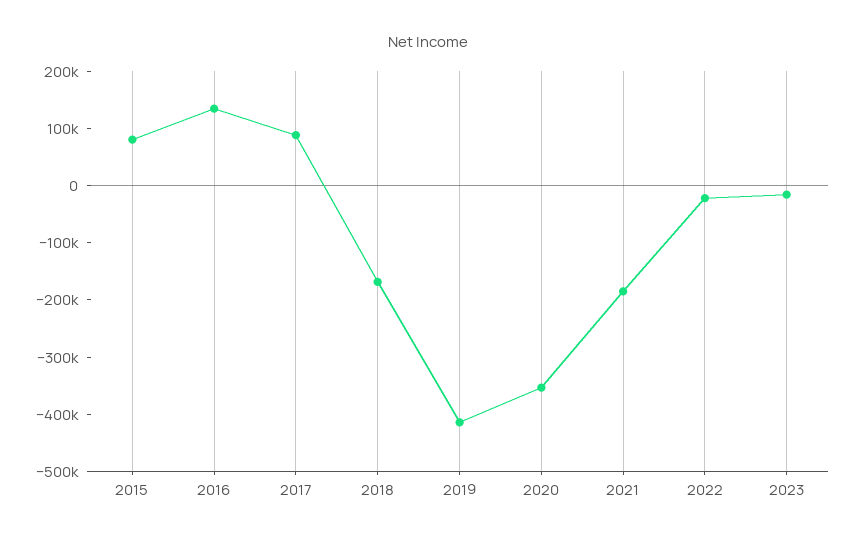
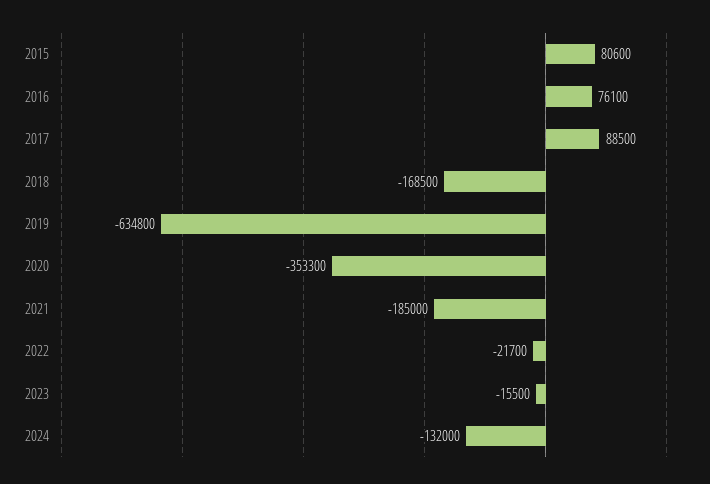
2016: 140000 -> 76100
2019: -420000 -> -634800
2024: none -> -132000

